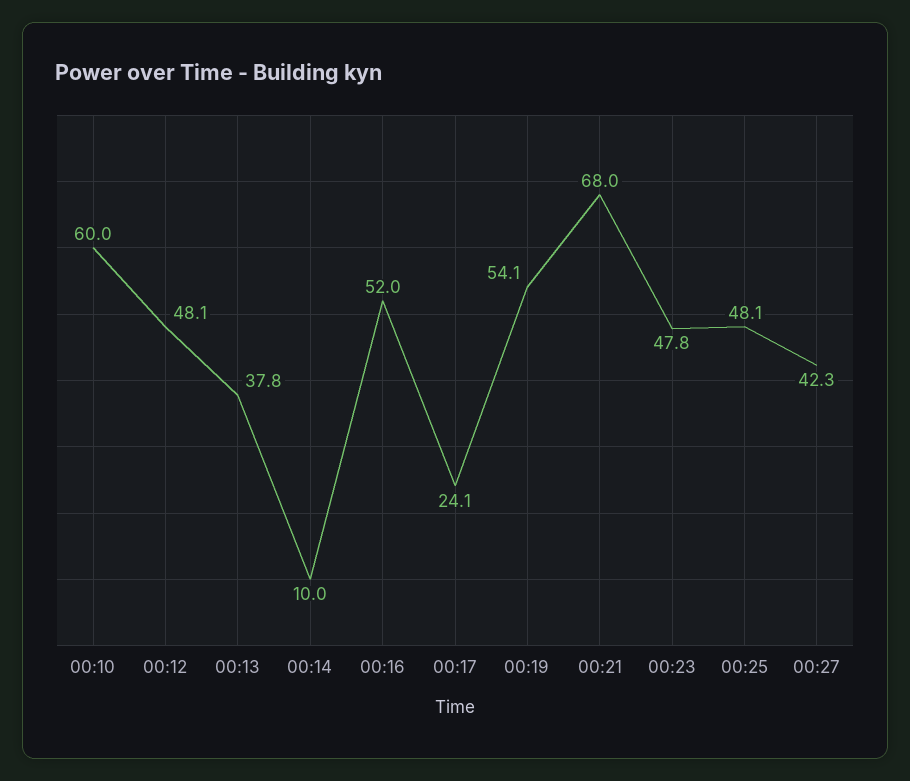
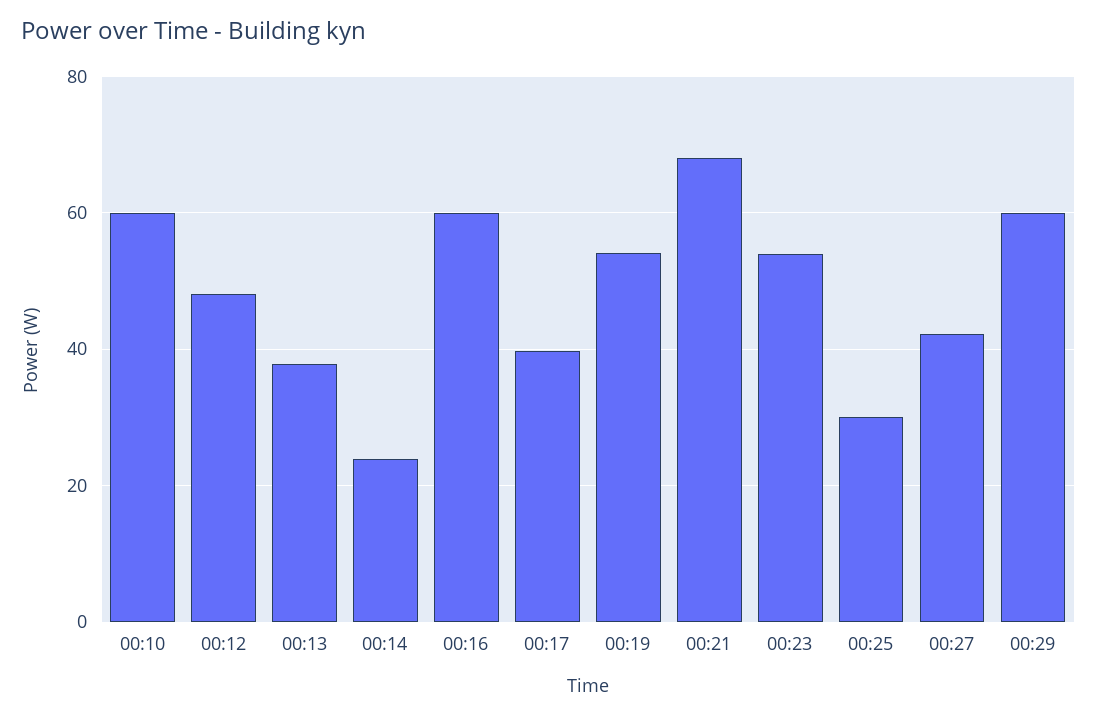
00:14: 10 -> 24
00:16: 52 -> 60
00:17: 24.1 -> 40
00:23: 47.8 -> 54
00:25: 48.1 -> 30
00:29: none -> 60

